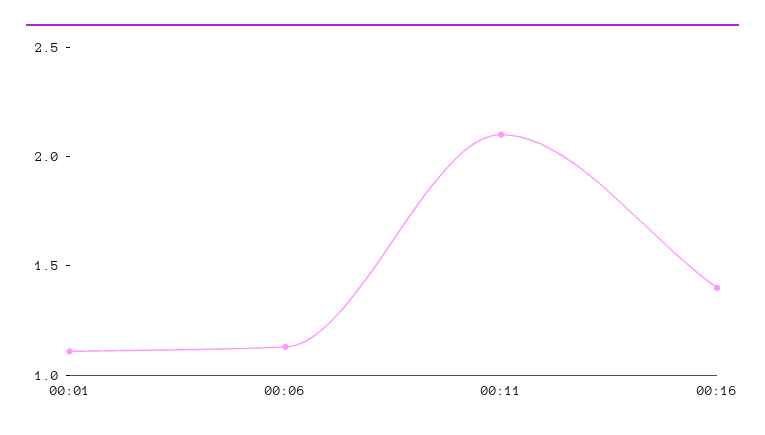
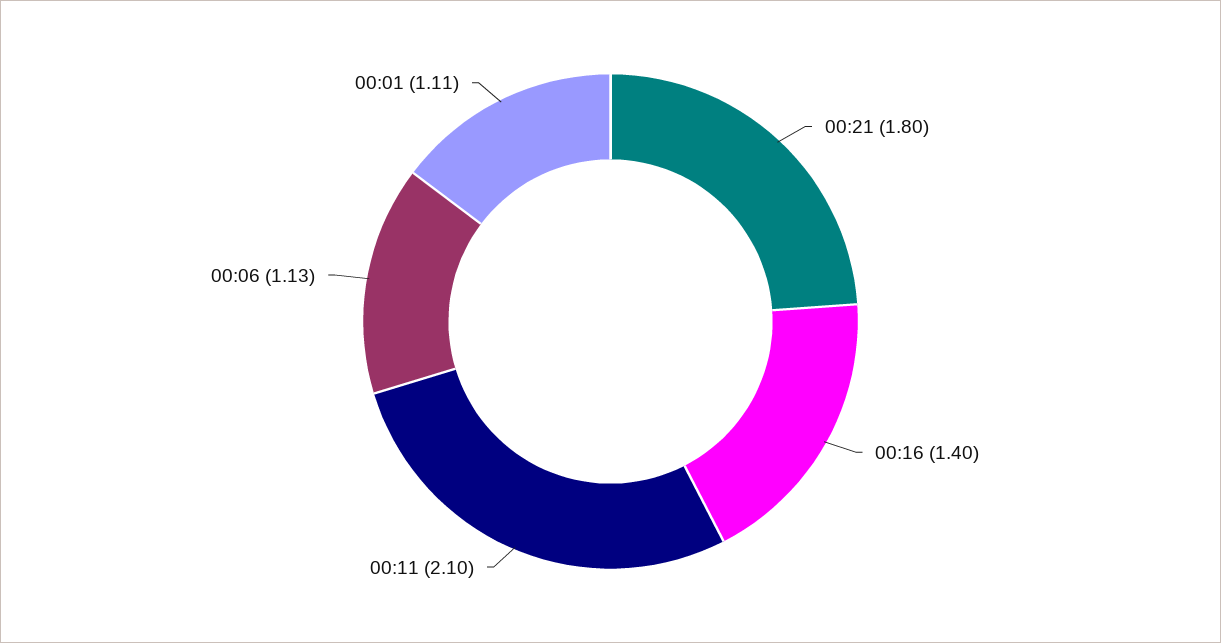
00:21: none -> 1.8

